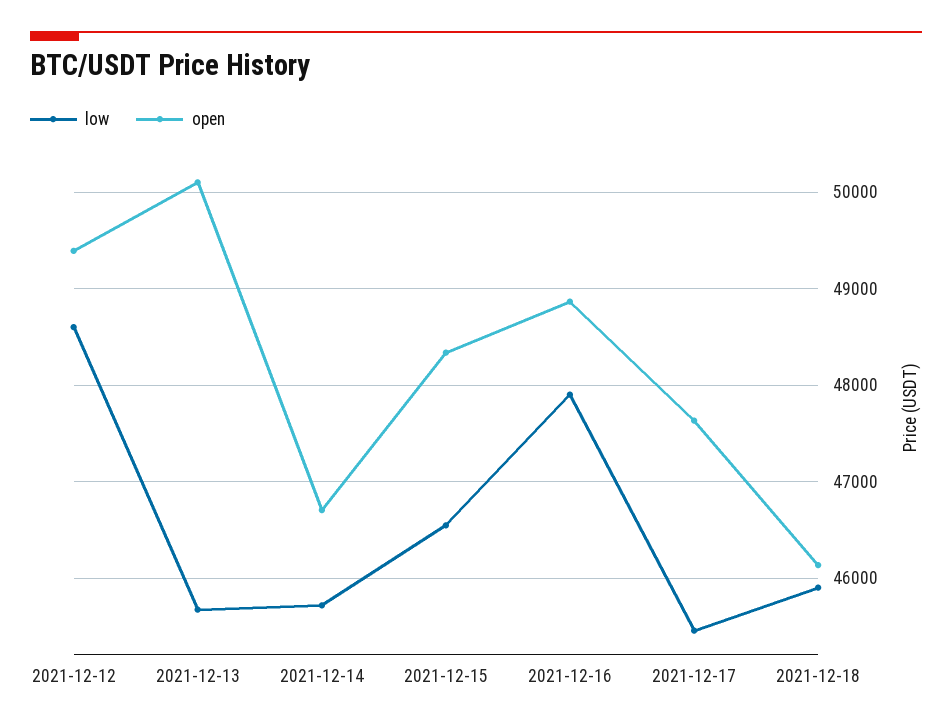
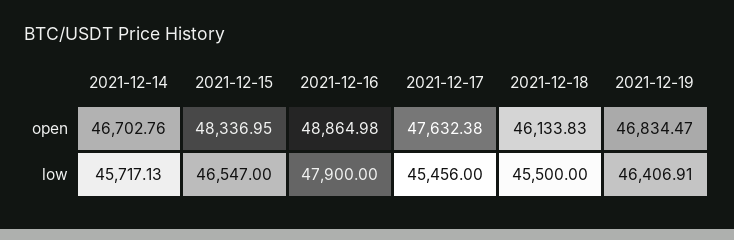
low, 2021-12-12: 48600 -> none
open, 2021-12-12: 49400 -> none
low, 2021-12-13: 45700 -> none
open, 2021-12-13: 50100 -> none
low, 2021-12-18: 45900 -> 45500
open, 2021-12-19: none -> 46834.47
low, 2021-12-19: none -> 46406.91

